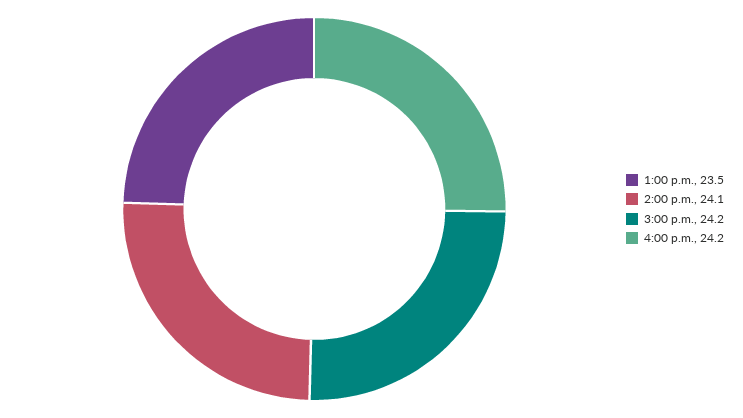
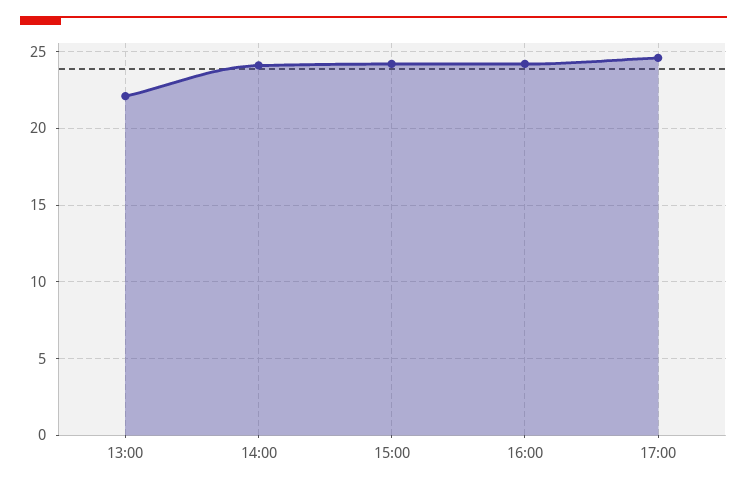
1:00 p.m.: 23.5 -> 22
17:00: none -> 24.5

